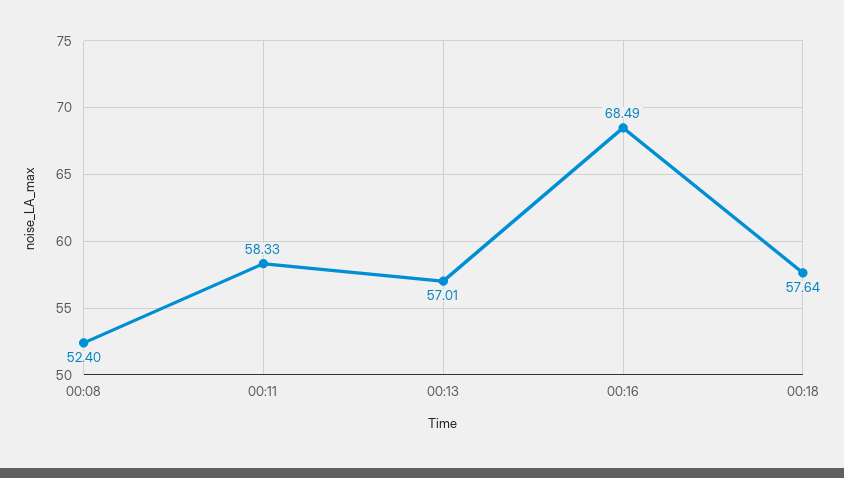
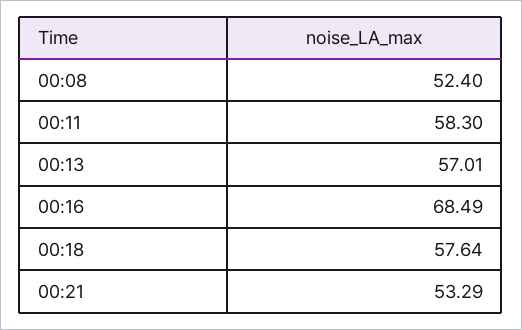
00:11: 58.33 -> 58.3
00:21: none -> 53.29

